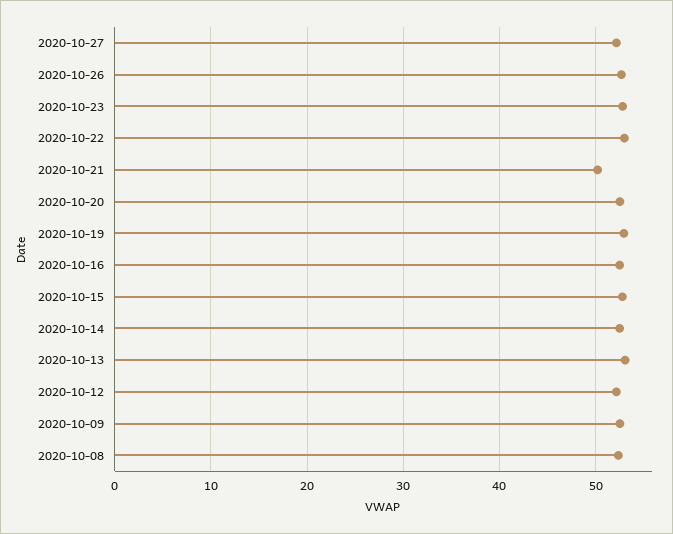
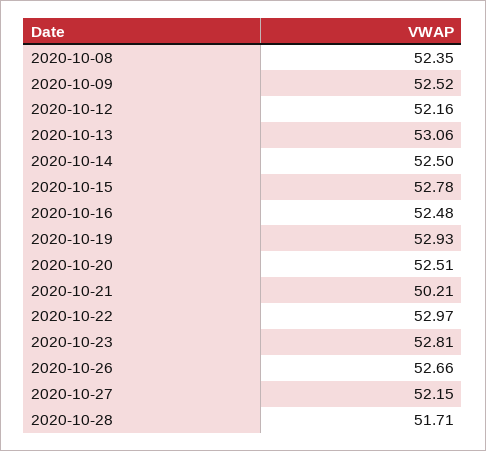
2020-10-28: none -> 51.71

